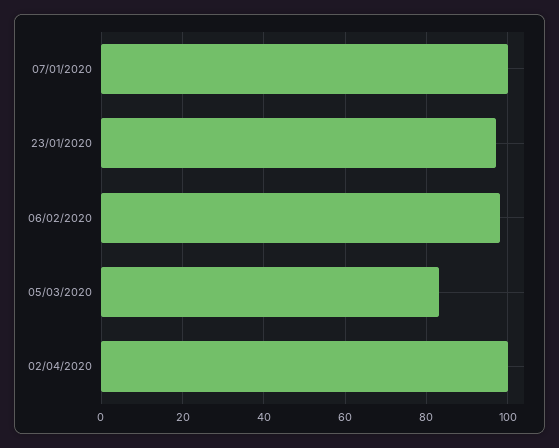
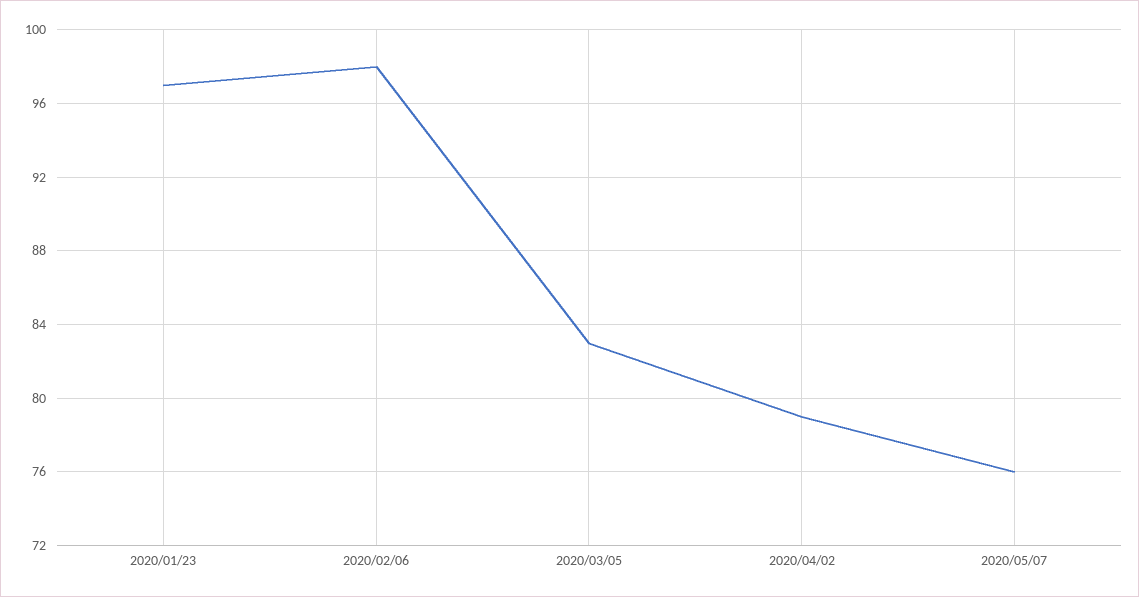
07/01/2020: 100 -> none
02/04/2020: 100 -> 79
2020/05/07: none -> 76

